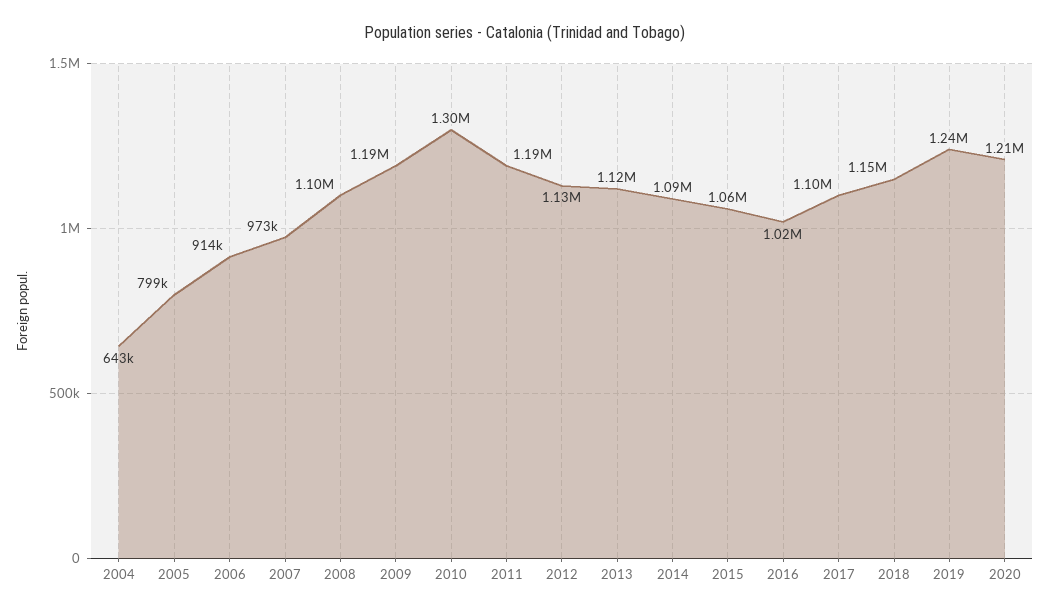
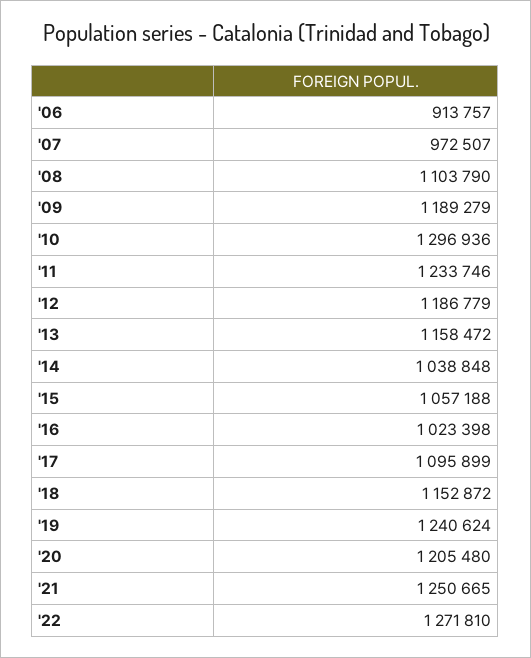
2004: 643000 -> none
2005: 799000 -> none
2011: 1190000 -> 1233746
2012: 1130000 -> 1186779
2013: 1120000 -> 1158472
2014: 1090000 -> 1038848
'21: none -> 1250665
'22: none -> 1271810

